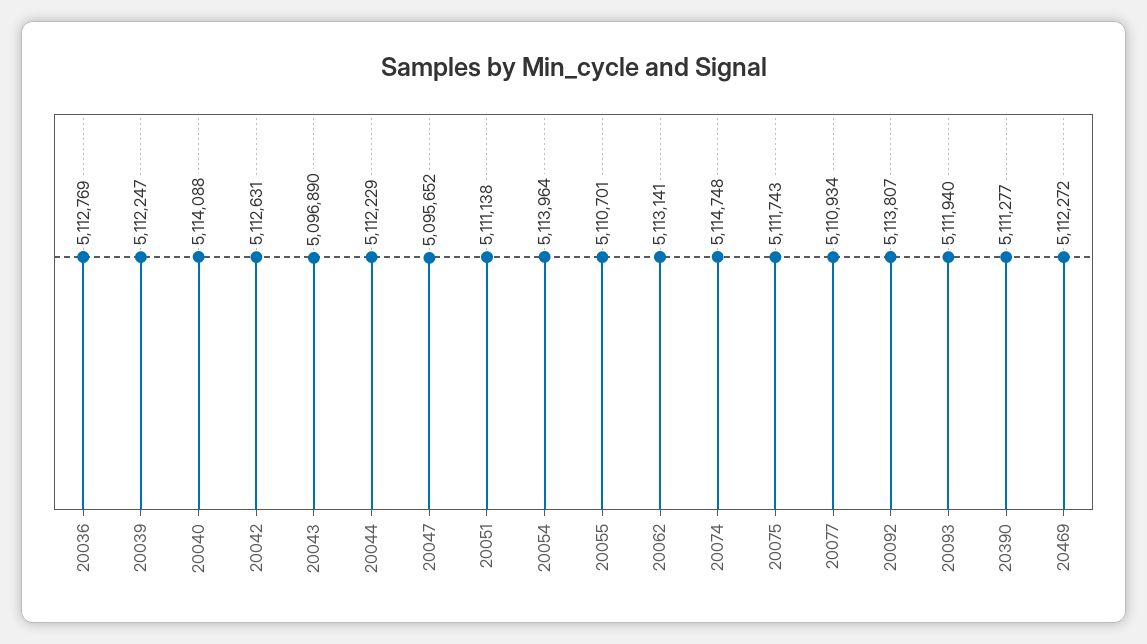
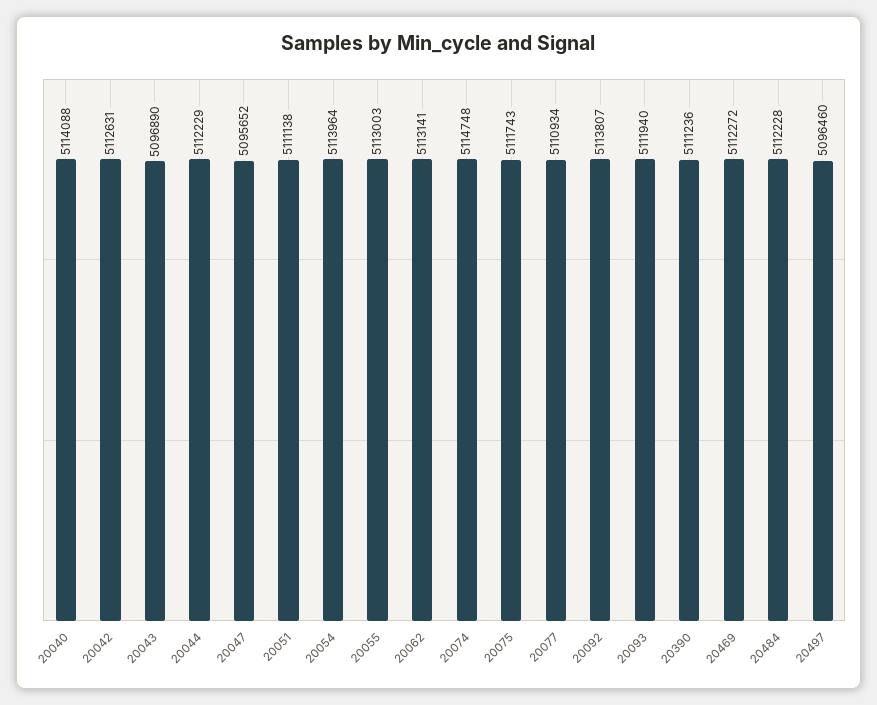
20036: 5112769 -> none
20039: 5112247 -> none
20055: 5110701 -> 5113003
20390: 5111277 -> 5111236
20484: none -> 5112228
20497: none -> 5096460

